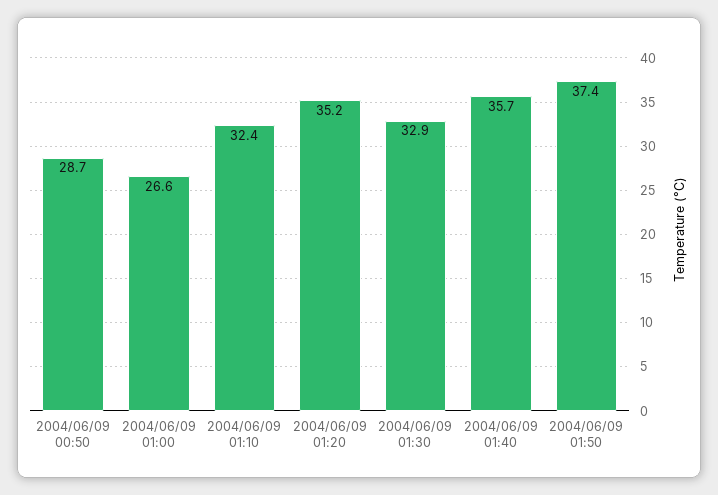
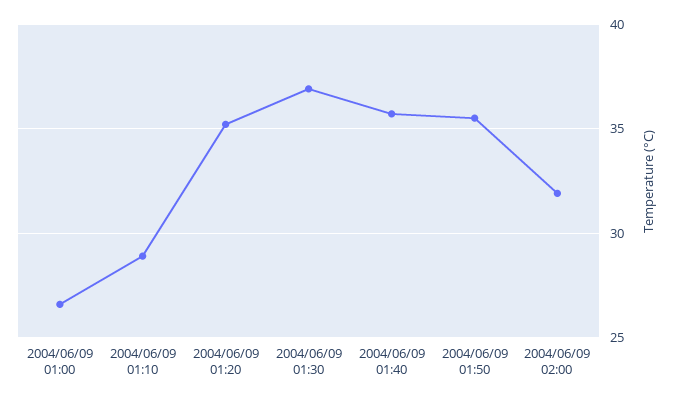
2004/06/09 00:50: 28.7 -> none
2004/06/09 01:10: 32.4 -> 29
2004/06/09 01:30: 32.9 -> 37
2004/06/09 01:50: 37.4 -> 35.5
2004/06/09 02:00: none -> 32

